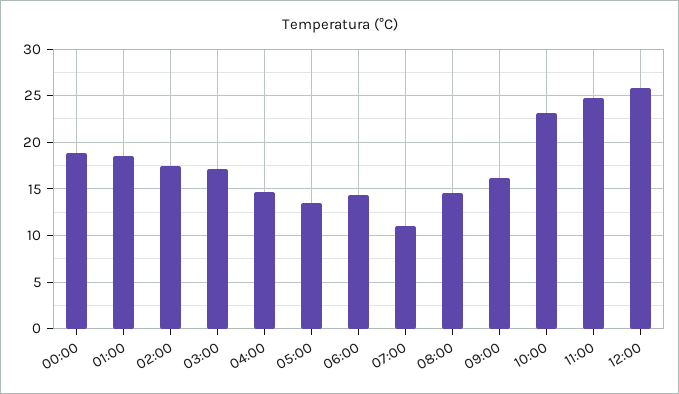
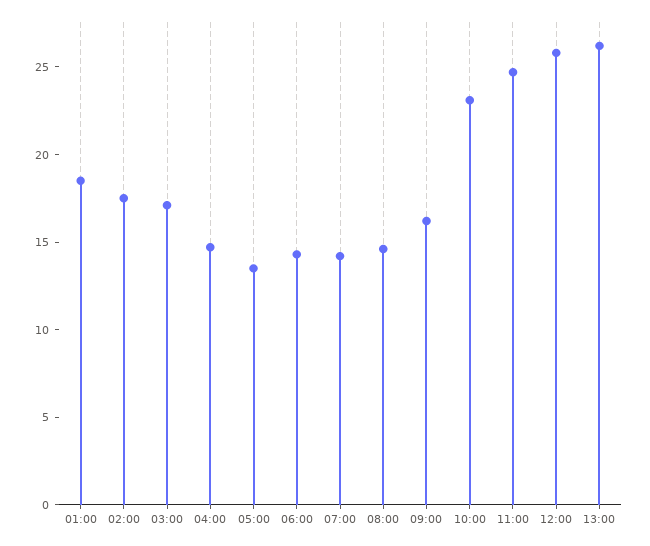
00:00: 19 -> none
07:00: 11 -> 14
13:00: none -> 26

